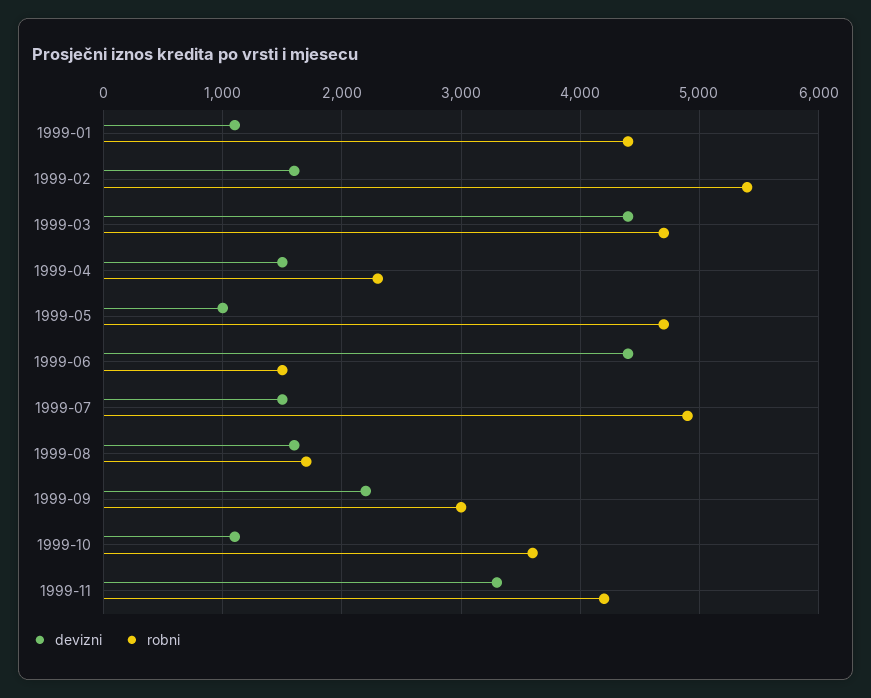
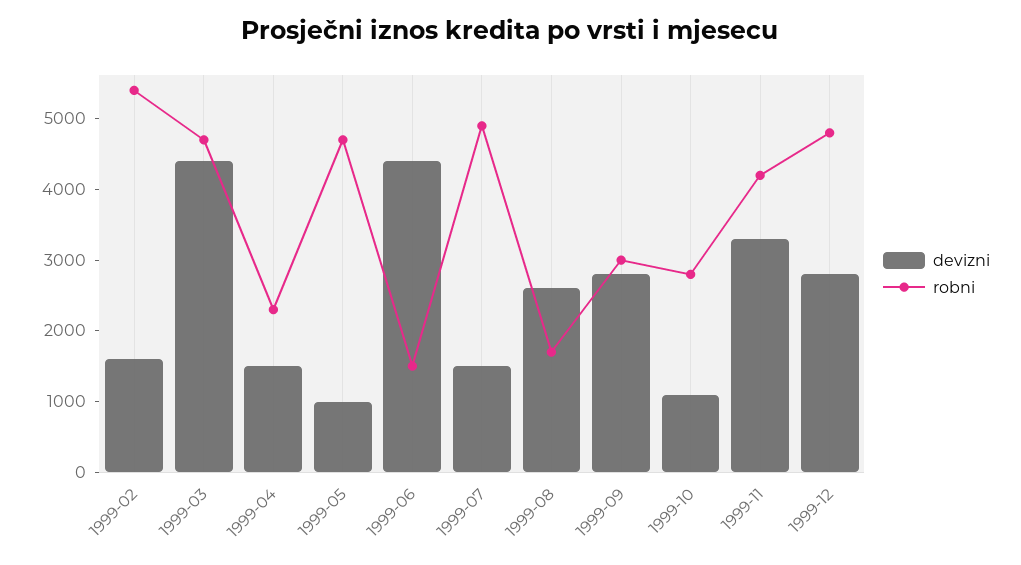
devizni, 1999-01: 1100 -> none
robni, 1999-01: 4400 -> none
devizni, 1999-08: 1600 -> 2600
devizni, 1999-09: 2200 -> 2800
robni, 1999-10: 3600 -> 2800
devizni, 1999-12: none -> 2800
robni, 1999-12: none -> 4800

